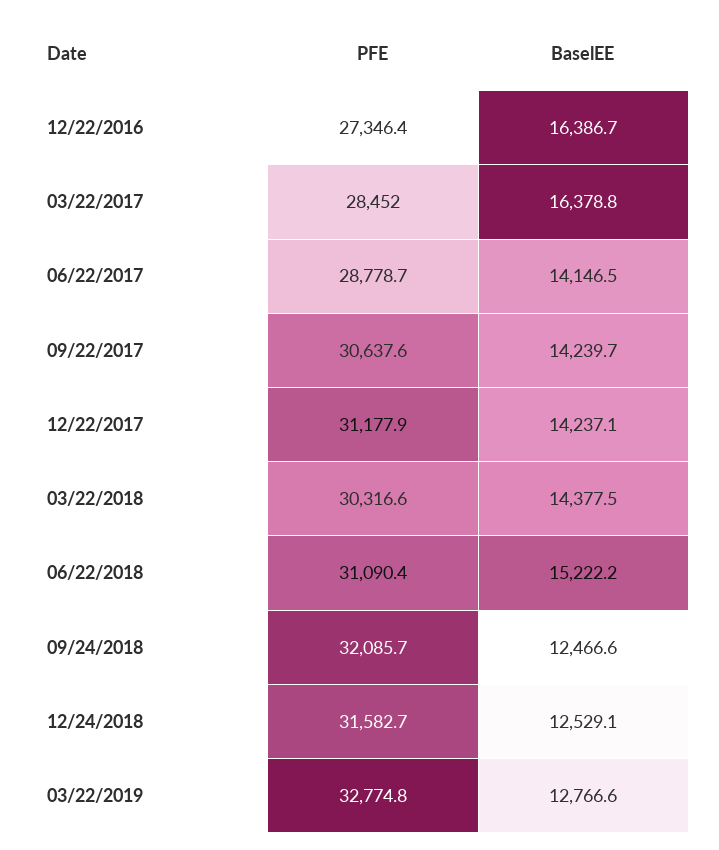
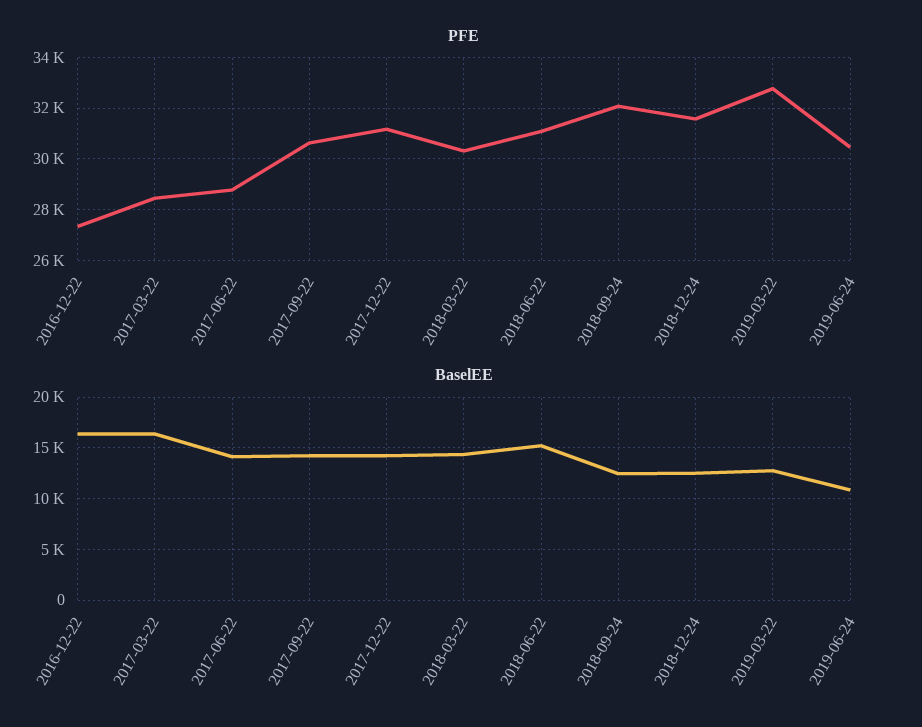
PFE, 2019-06-24: none -> 30500
BaselEE, 2019-06-24: none -> 11000

